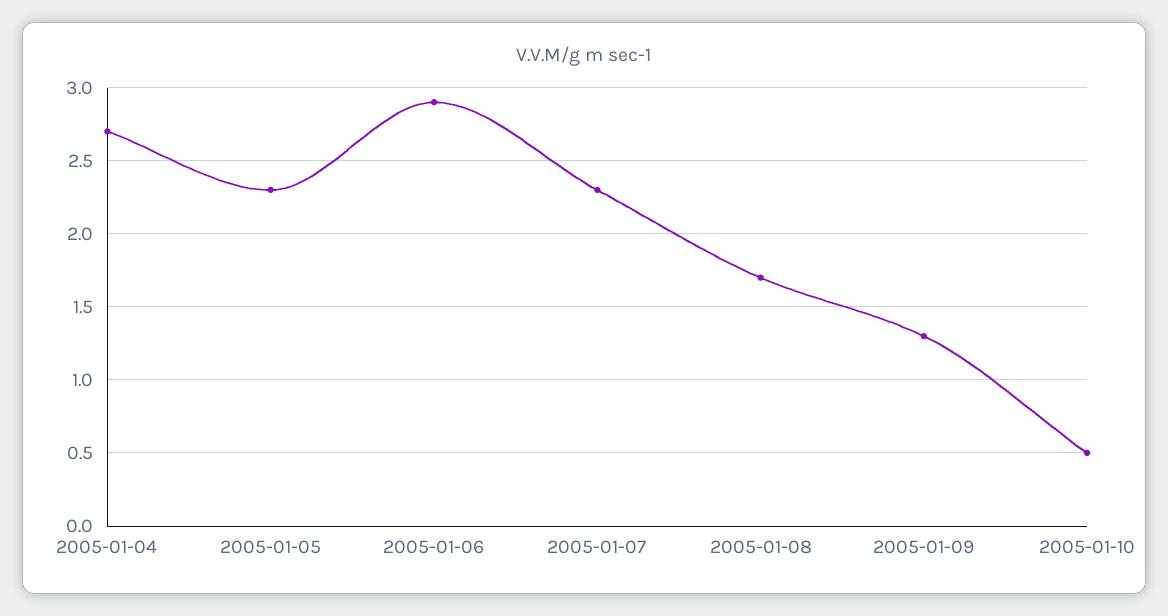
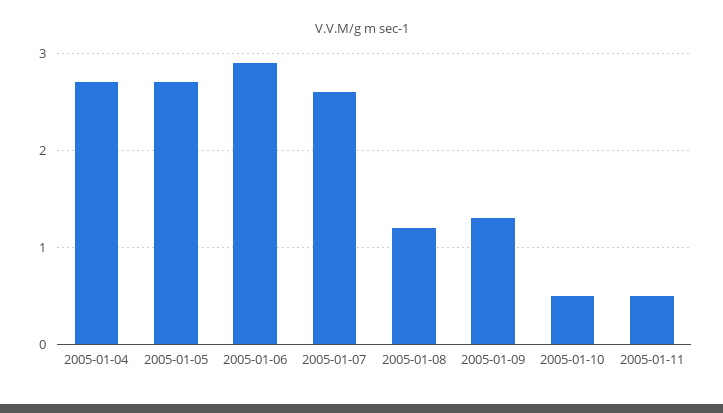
2005-01-05: 2.3 -> 2.7
2005-01-07: 2.3 -> 2.6
2005-01-08: 1.7 -> 1.2
2005-01-11: none -> 0.5

